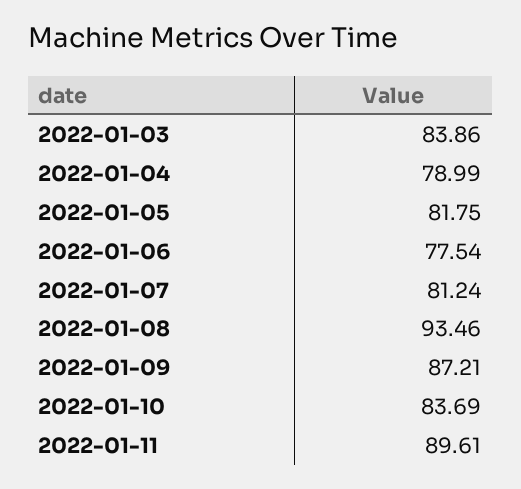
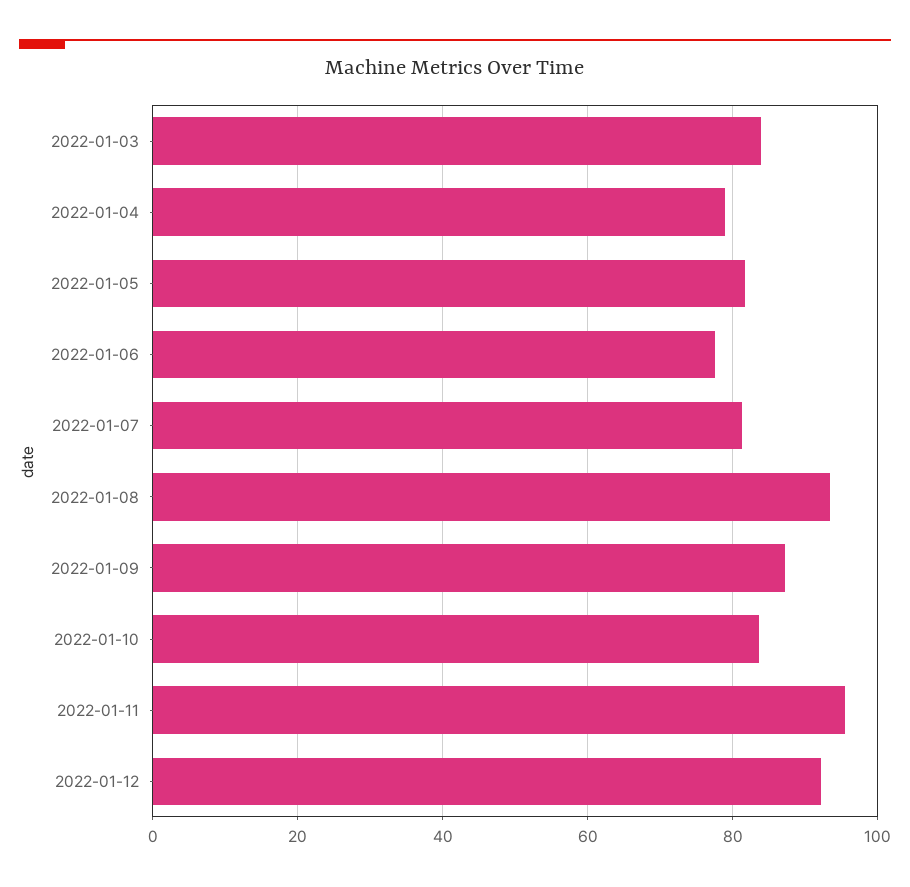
2022-01-11: 89.61 -> 96
2022-01-12: none -> 92

